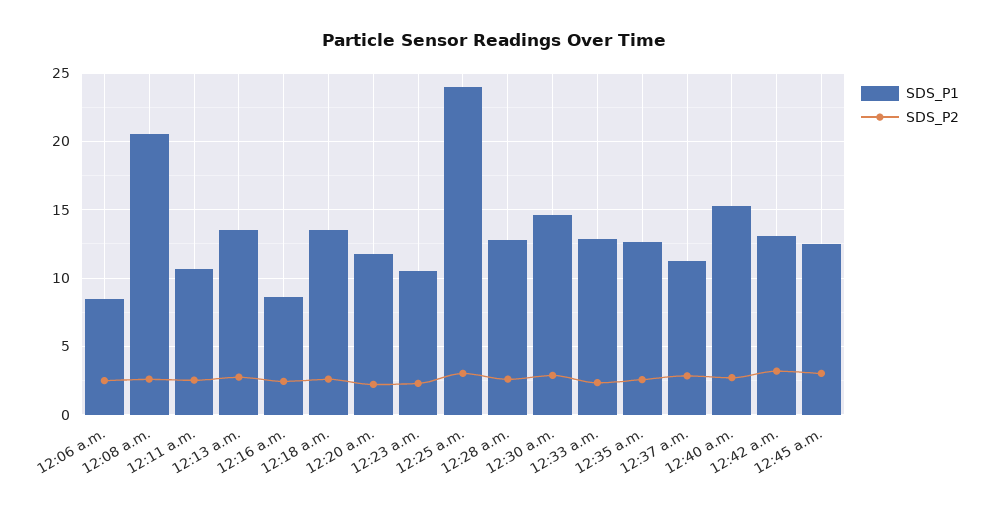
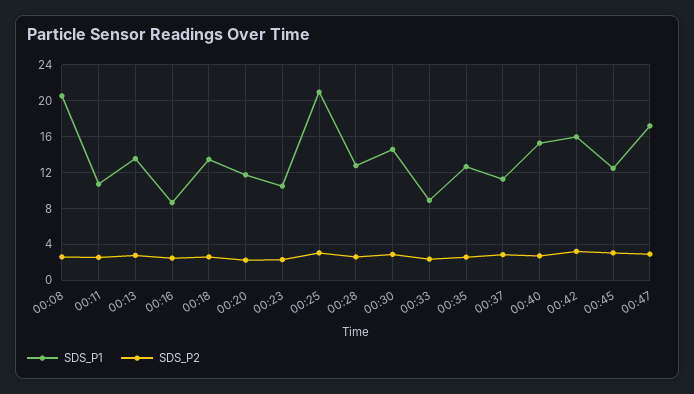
SDS_P1, 12:06 a.m.: 8.5 -> none
SDS_P2, 12:06 a.m.: 2.5 -> none
SDS_P1, 12:25 a.m.: 24 -> 21
SDS_P1, 12:33 a.m.: 13 -> 9
SDS_P1, 12:42 a.m.: 13 -> 16
SDS_P1, 00:47: none -> 17
SDS_P2, 00:47: none -> 3

